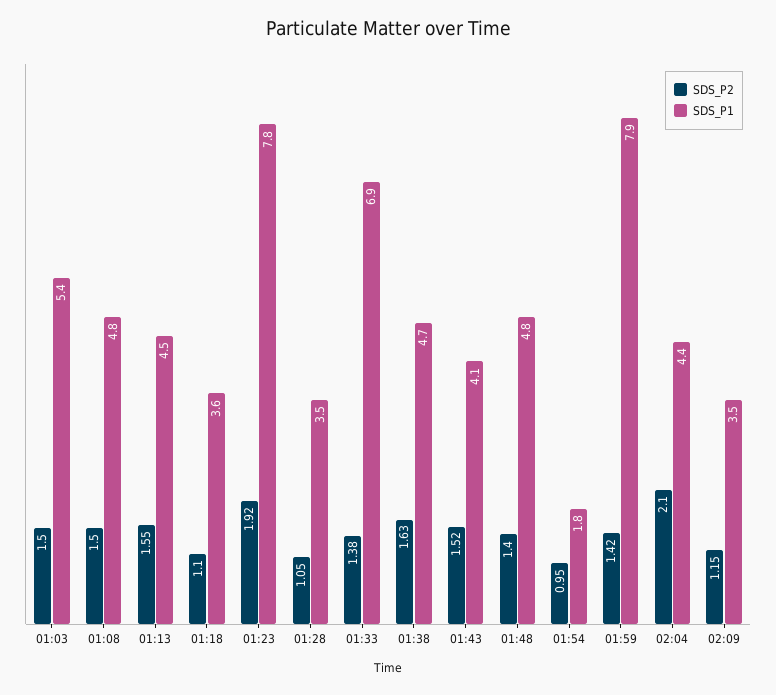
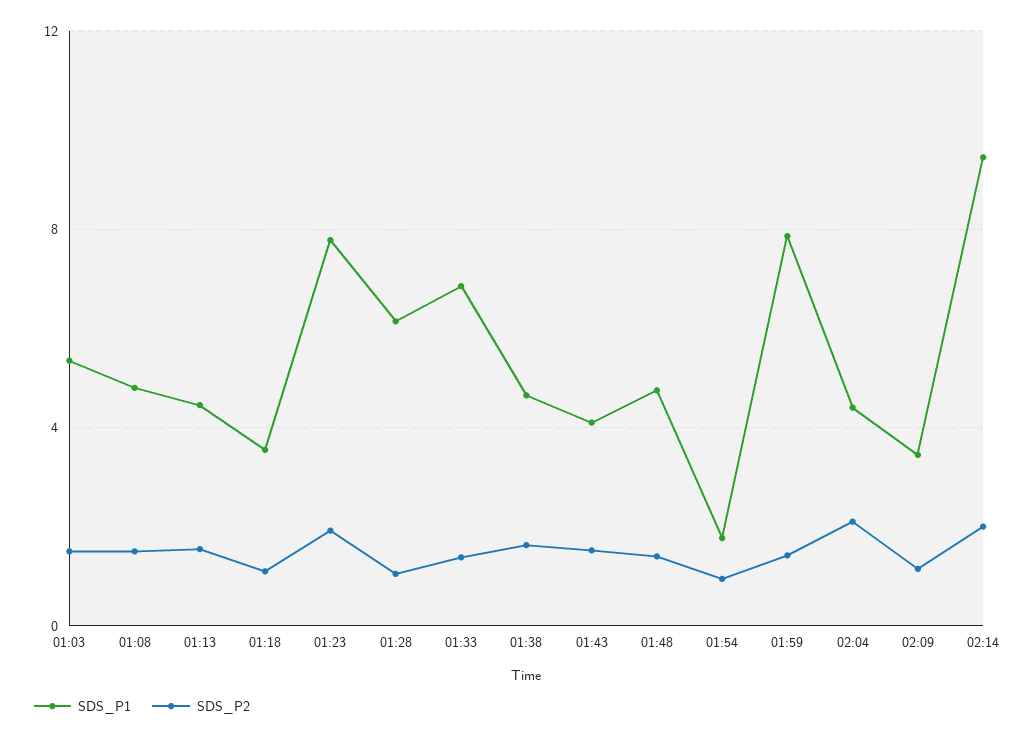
SDS_P1, 01:28: 3.5 -> 6
SDS_P1, 02:14: none -> 9.5
SDS_P2, 02:14: none -> 2

